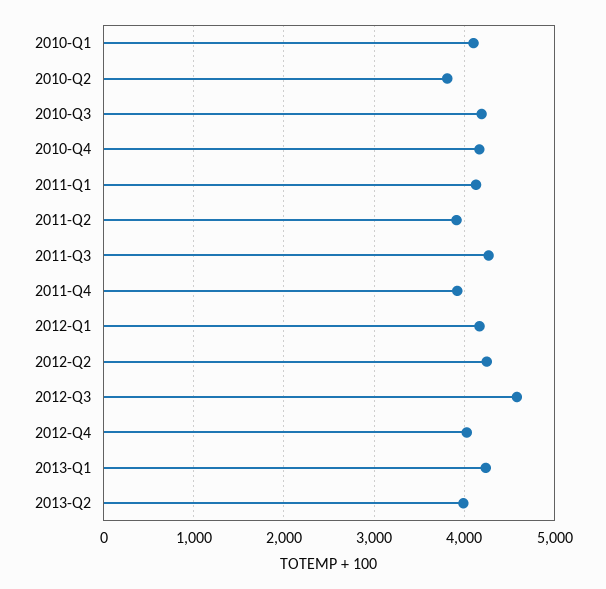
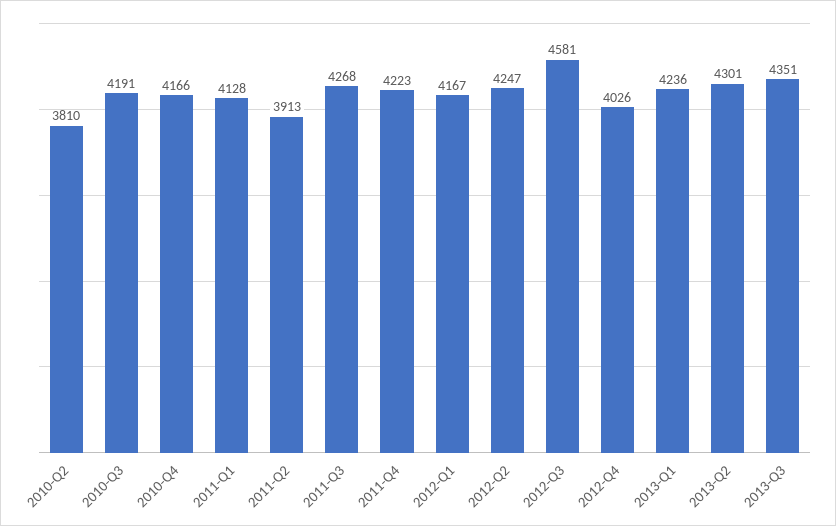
2010-Q1: 4100 -> none
2011-Q4: 3900 -> 4223
2013-Q2: 4000 -> 4301
2013-Q3: none -> 4351

